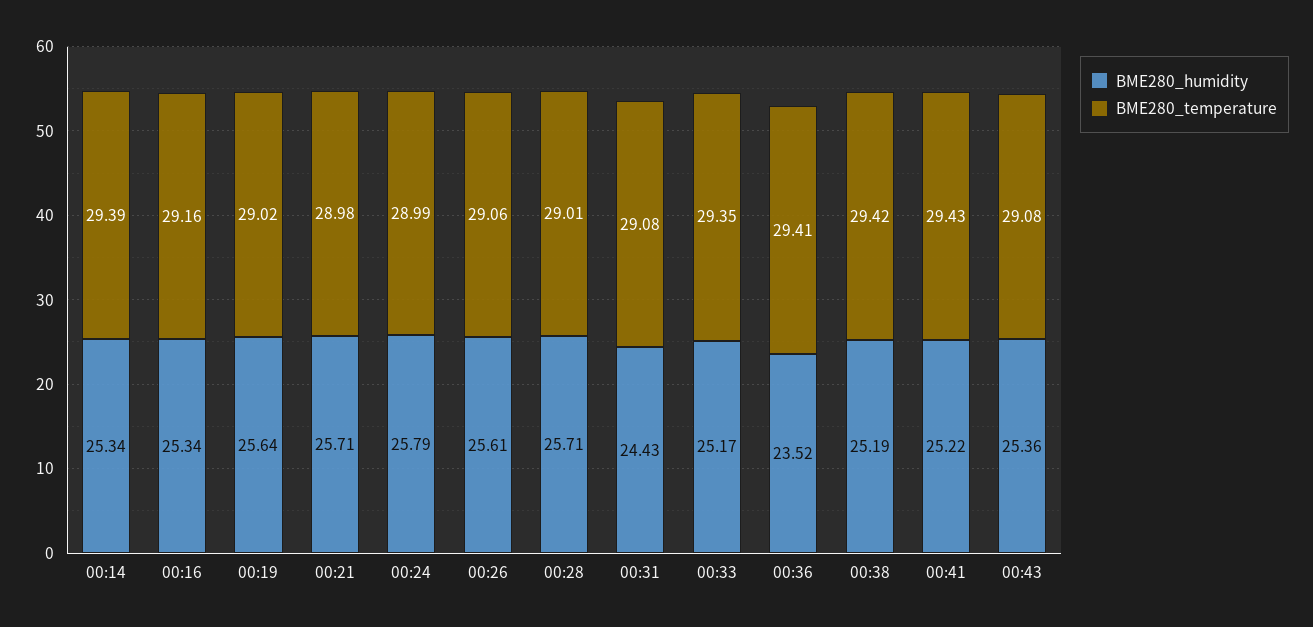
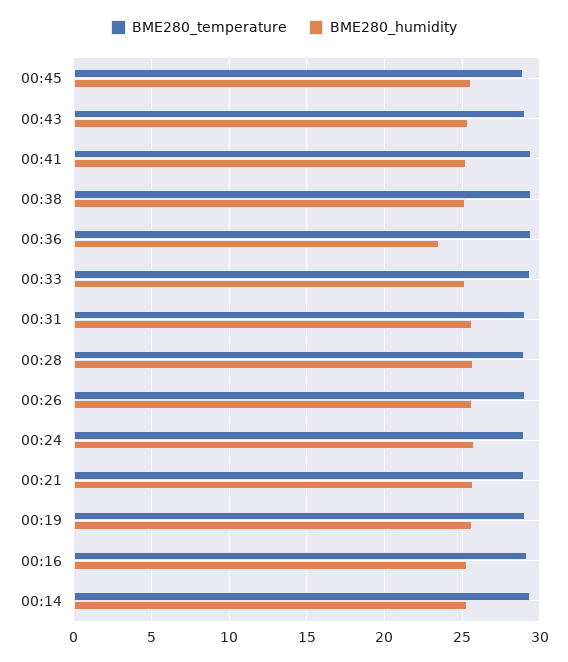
BME280_humidity, 00:31: 24.43 -> 25.5
BME280_temperature, 00:45: none -> 29
BME280_humidity, 00:45: none -> 25.5

